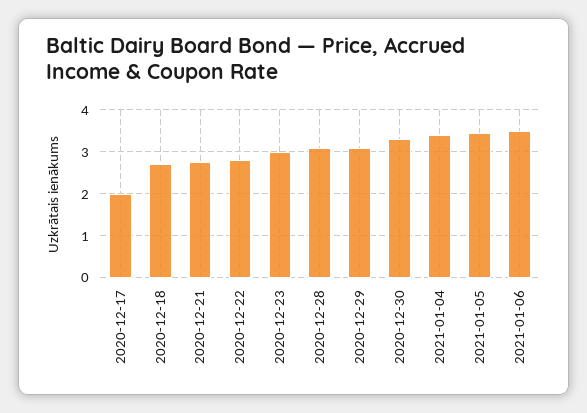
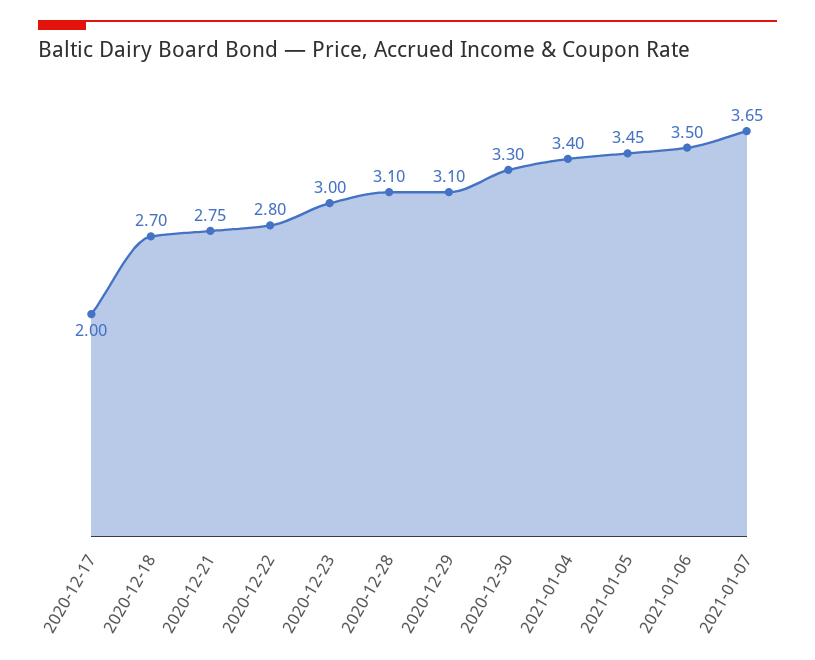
2021-01-07: none -> 3.65

